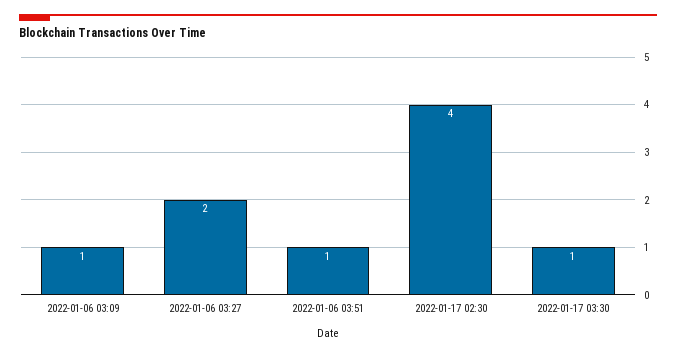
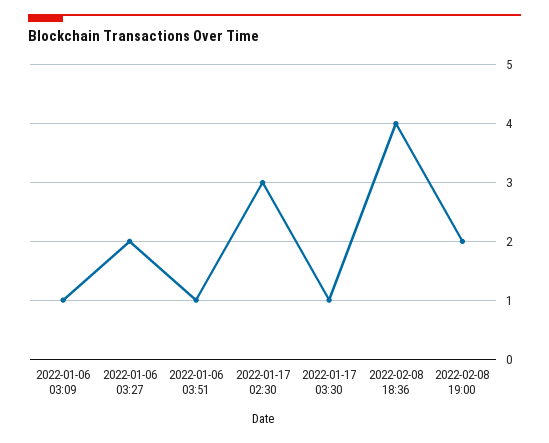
2022-01-17 02:30: 4 -> 3
2022-02-08 18:36: none -> 4
2022-02-08 19:00: none -> 2

